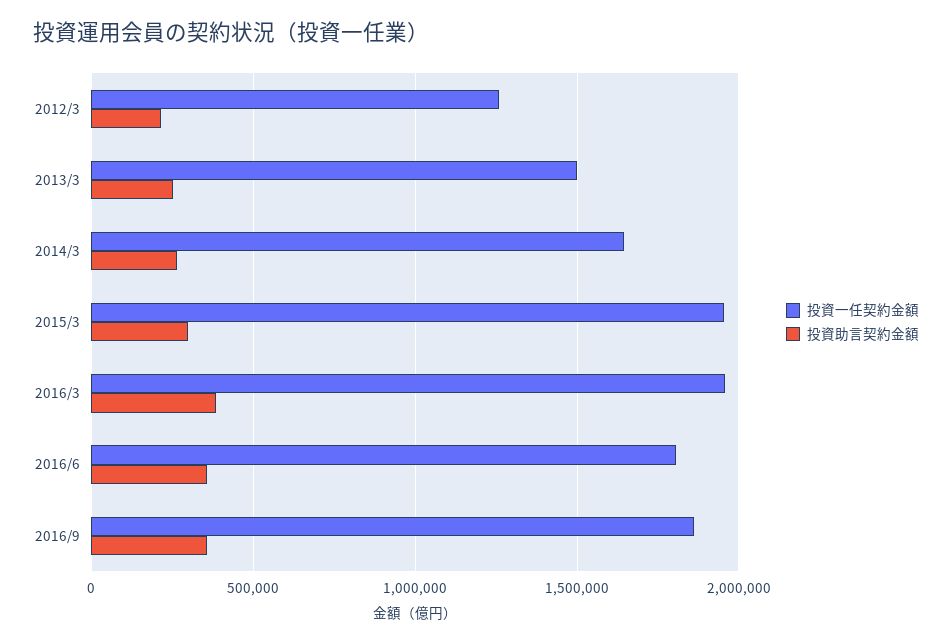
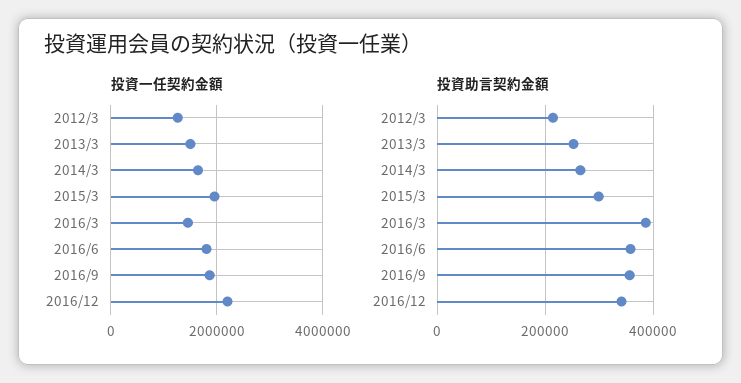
投資一任契約金額, 2016/3: 1950000 -> 1400000
投資一任契約金額, 2016/12: none -> 2200000
投資助言契約金額, 2016/12: none -> 340000

